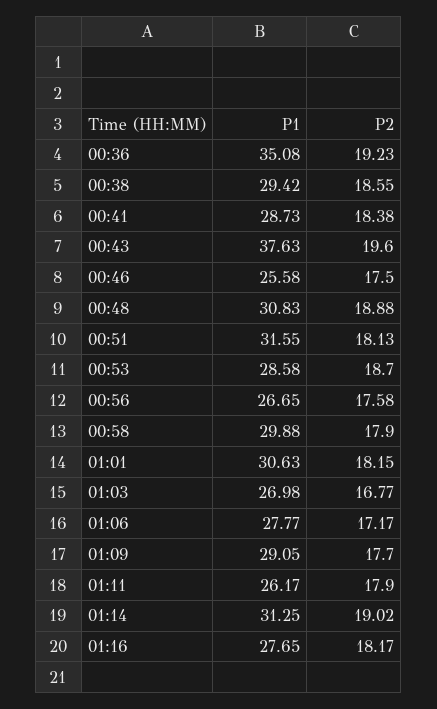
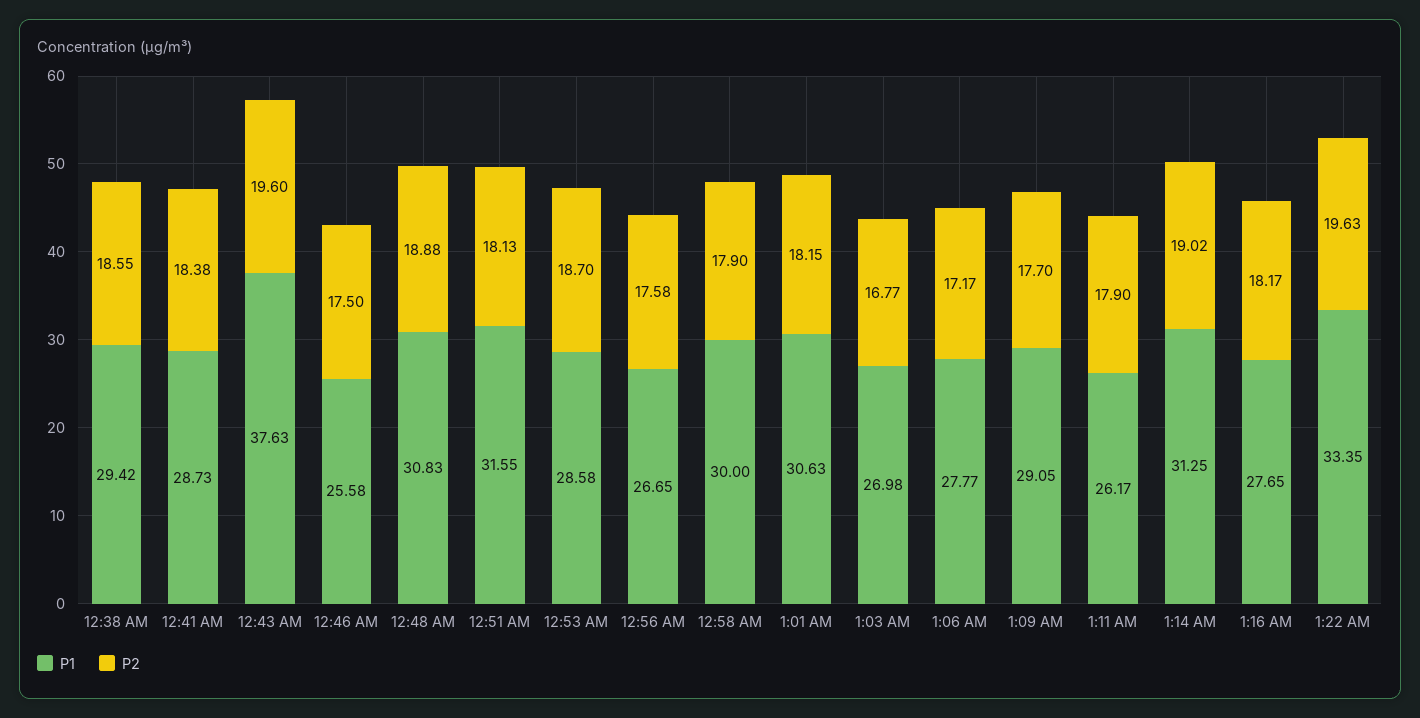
P1, 00:36: 35.08 -> none
P2, 00:36: 19.23 -> none
P1, 00:58: 29.88 -> 30
P1, 1:22 AM: none -> 33.35
P2, 1:22 AM: none -> 19.63

